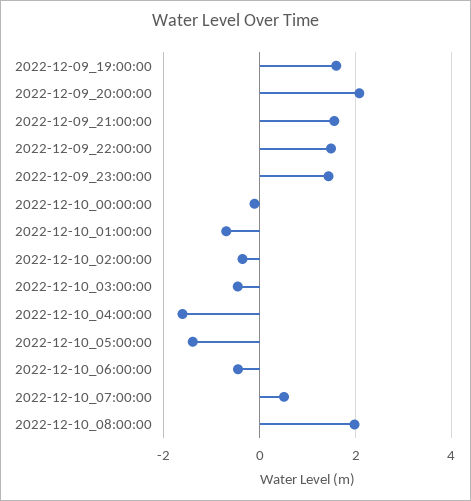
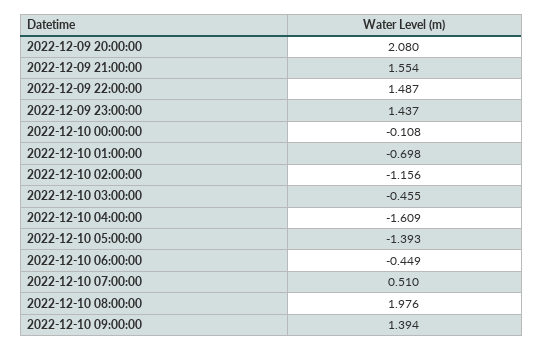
2022-12-09_19:00:00: 1.6 -> none
2022-12-10_02:00:00: -0.4 -> -1.156
2022-12-10 09:00:00: none -> 1.394

